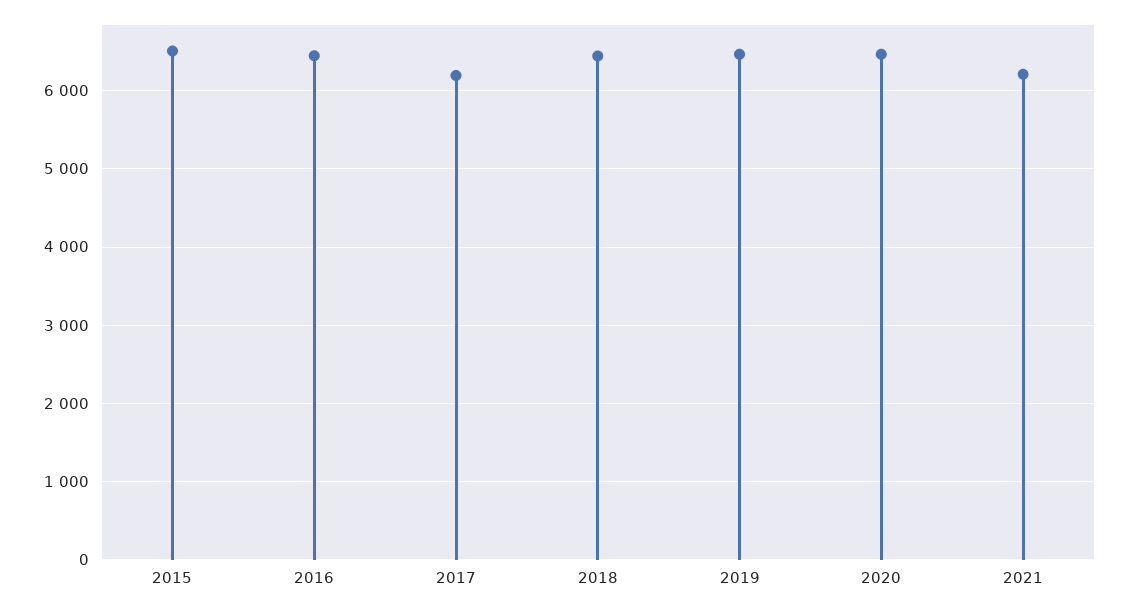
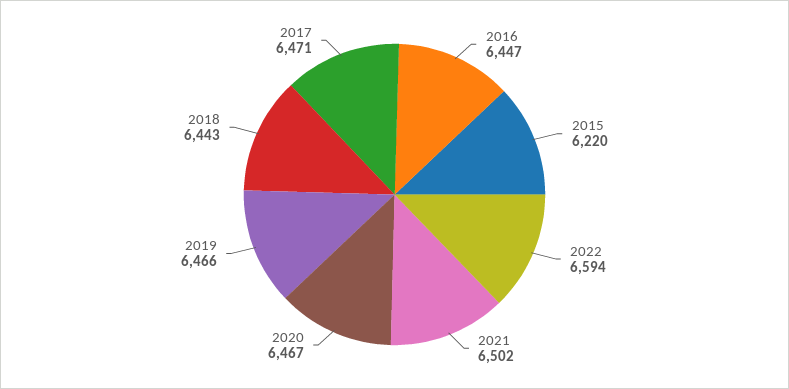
2015: 6500 -> 6220
2017: 6200 -> 6471
2021: 6200 -> 6502
2022: none -> 6594

